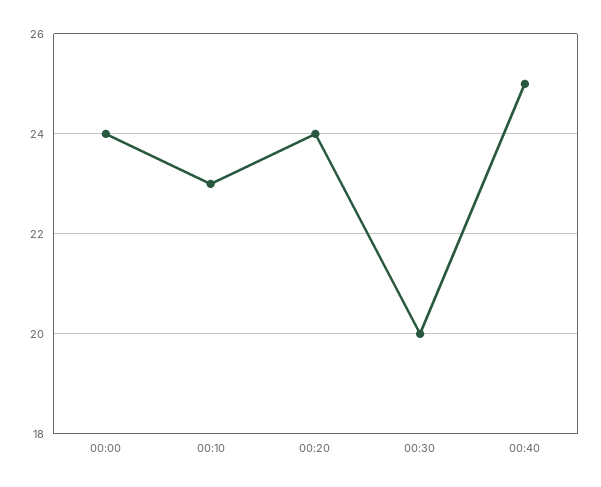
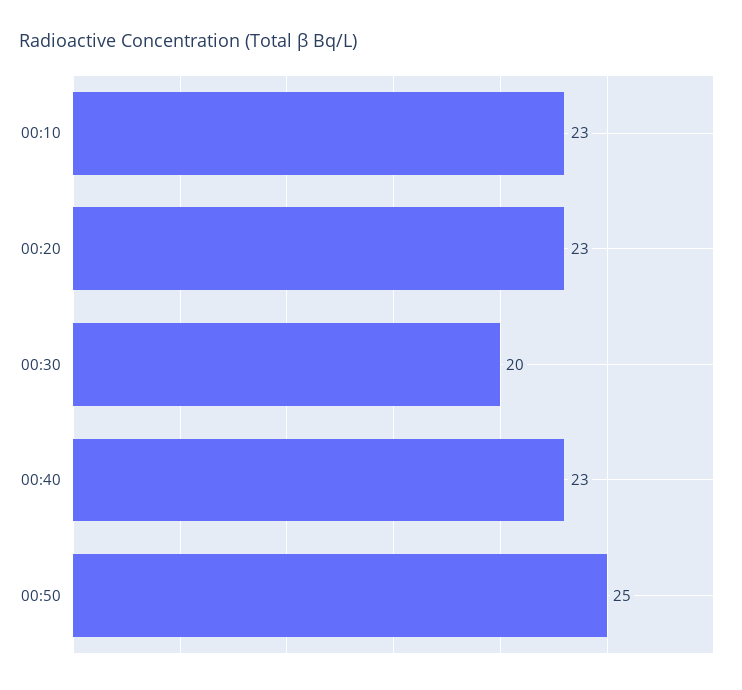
00:00: 24 -> none
00:20: 24 -> 23
00:40: 25 -> 23
00:50: none -> 25

